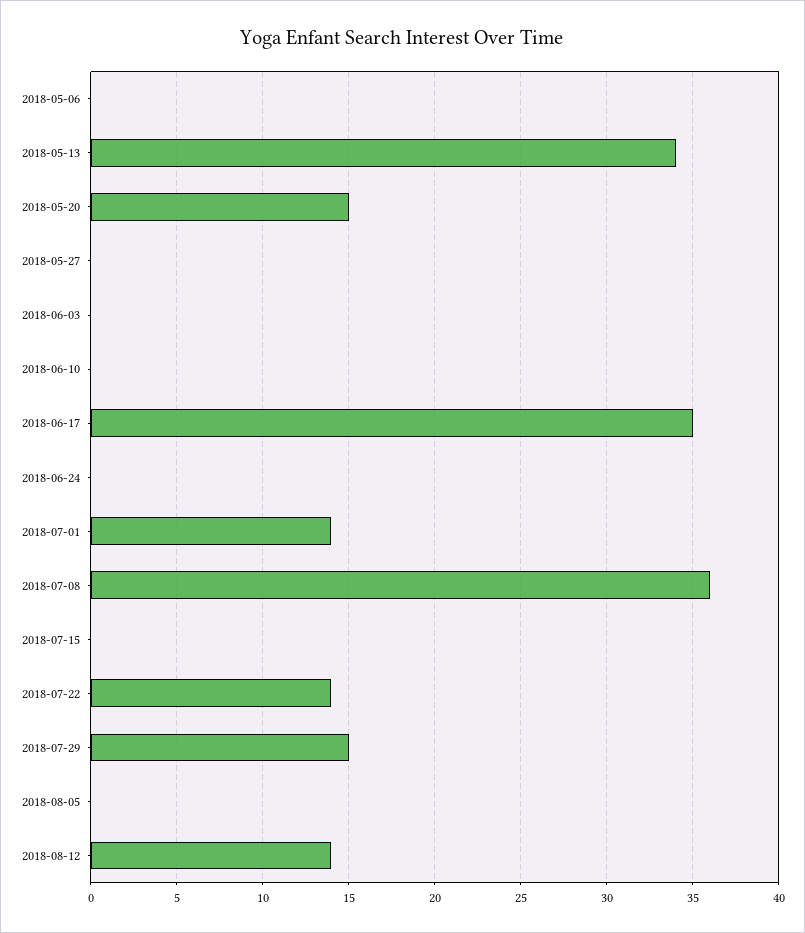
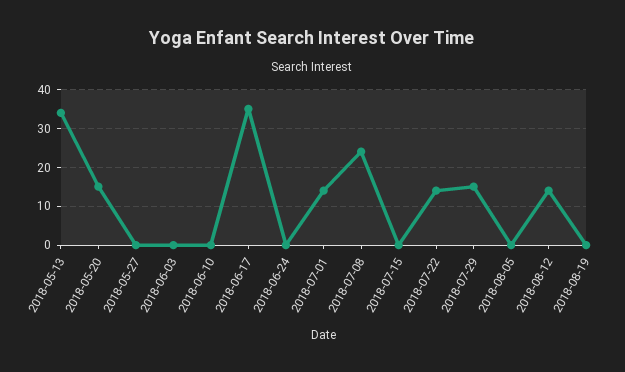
2018-05-06: 0 -> none
2018-07-08: 36 -> 25
2018-08-19: none -> 0

